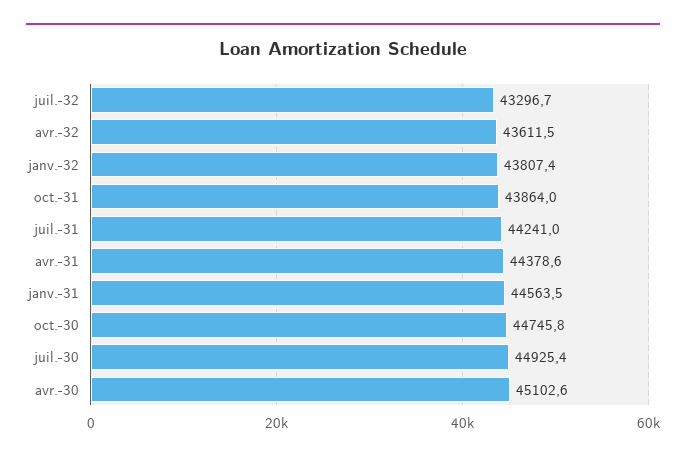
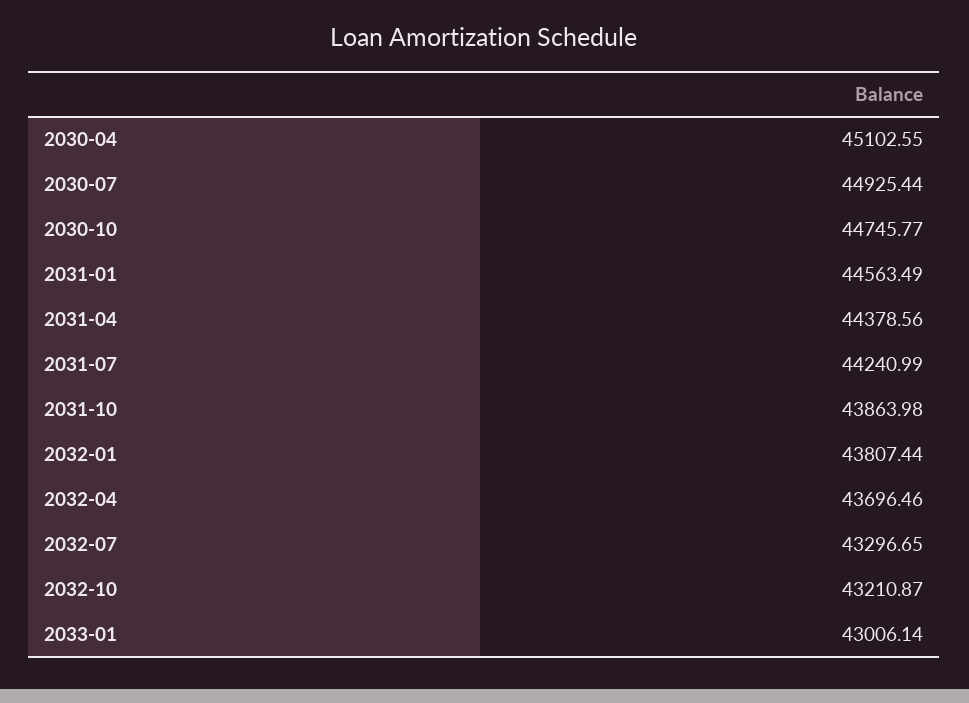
avr.-32: 43611.5 -> 43696.46
2032-10: none -> 43210.87
2033-01: none -> 43006.14

